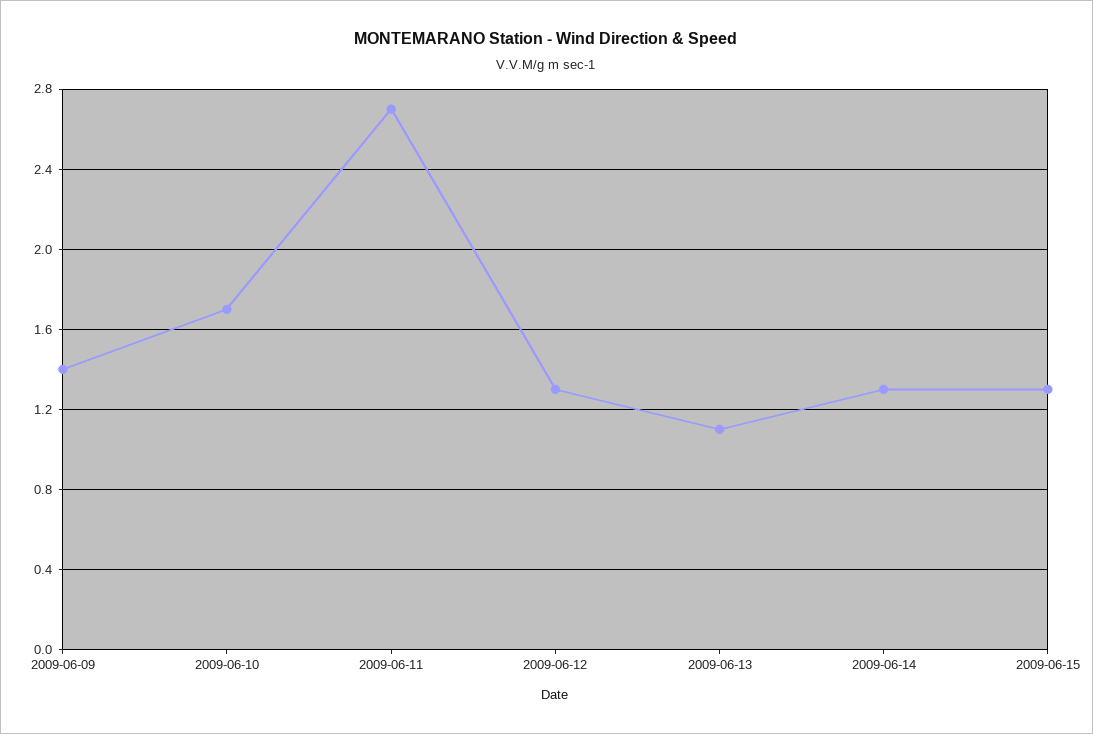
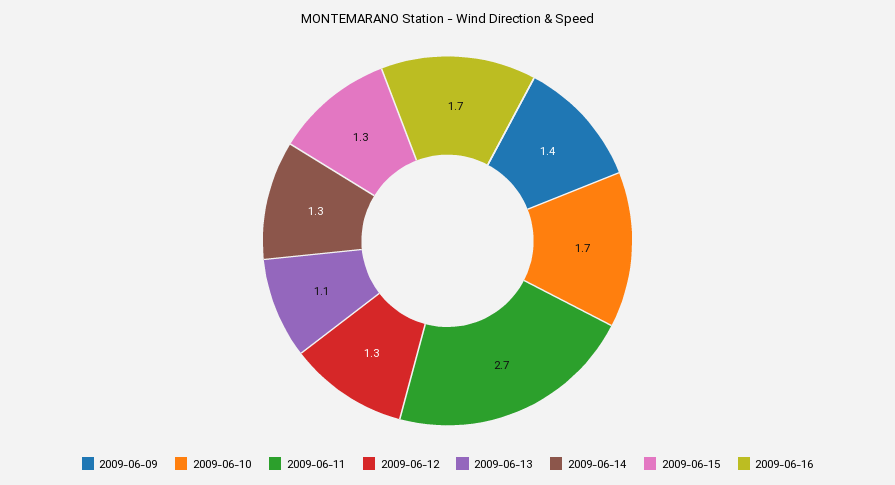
2009-06-16: none -> 1.7

